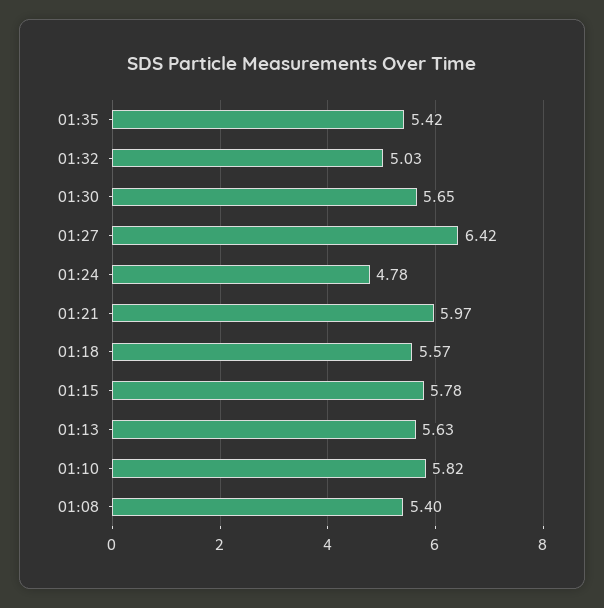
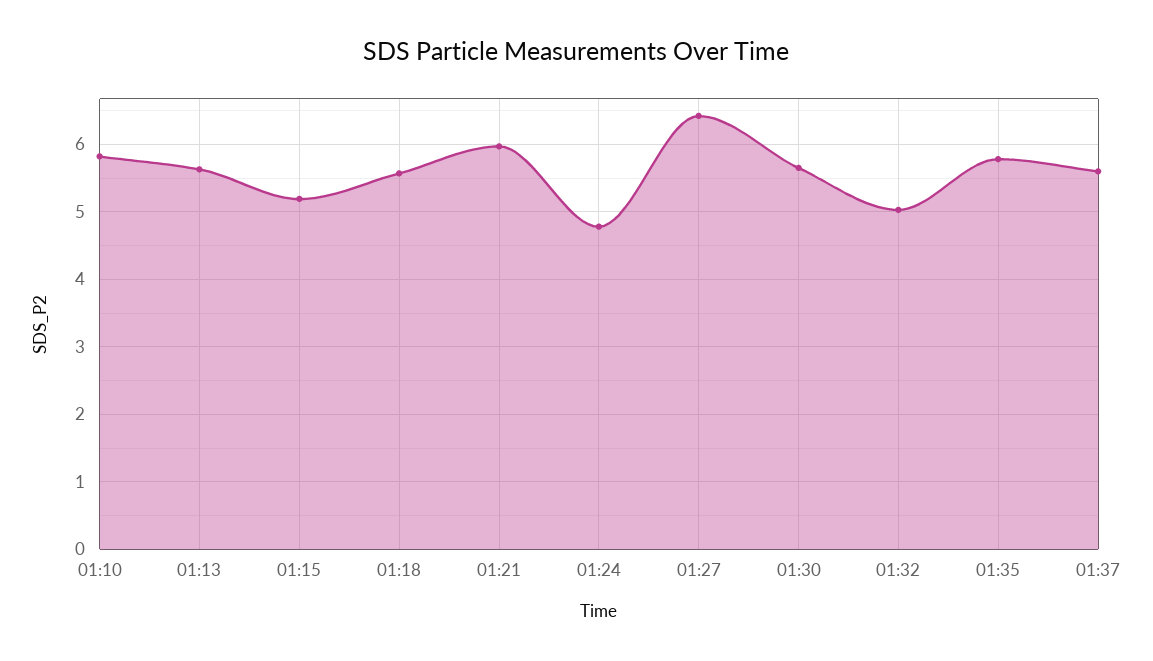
01:35: 5.42 -> 5.8
01:15: 5.78 -> 5.2
01:08: 5.4 -> none
01:37: none -> 5.6

